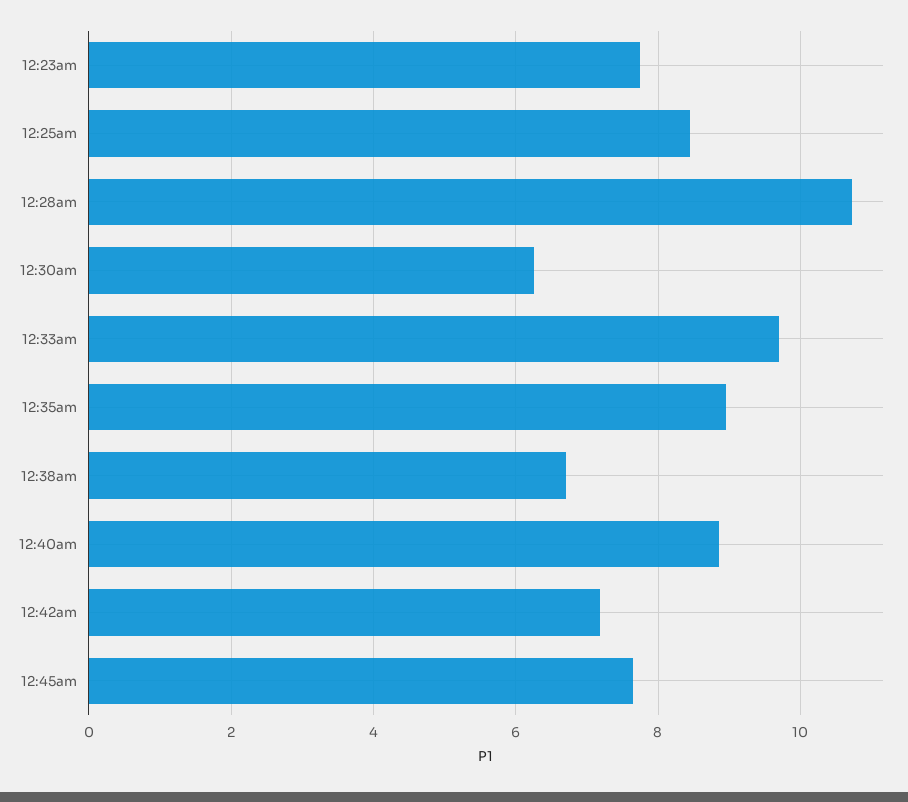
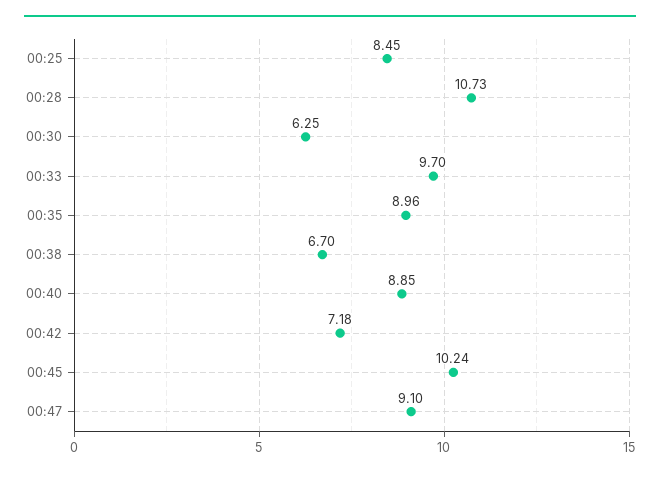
12:23am: 7.8 -> none
12:45am: 7.6 -> 10.24
00:47: none -> 9.1

